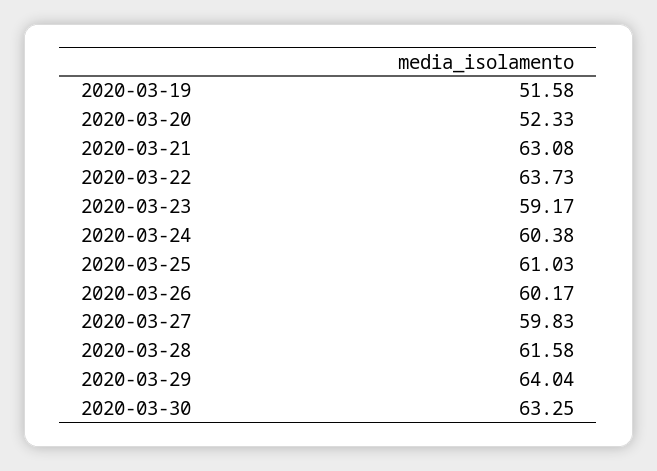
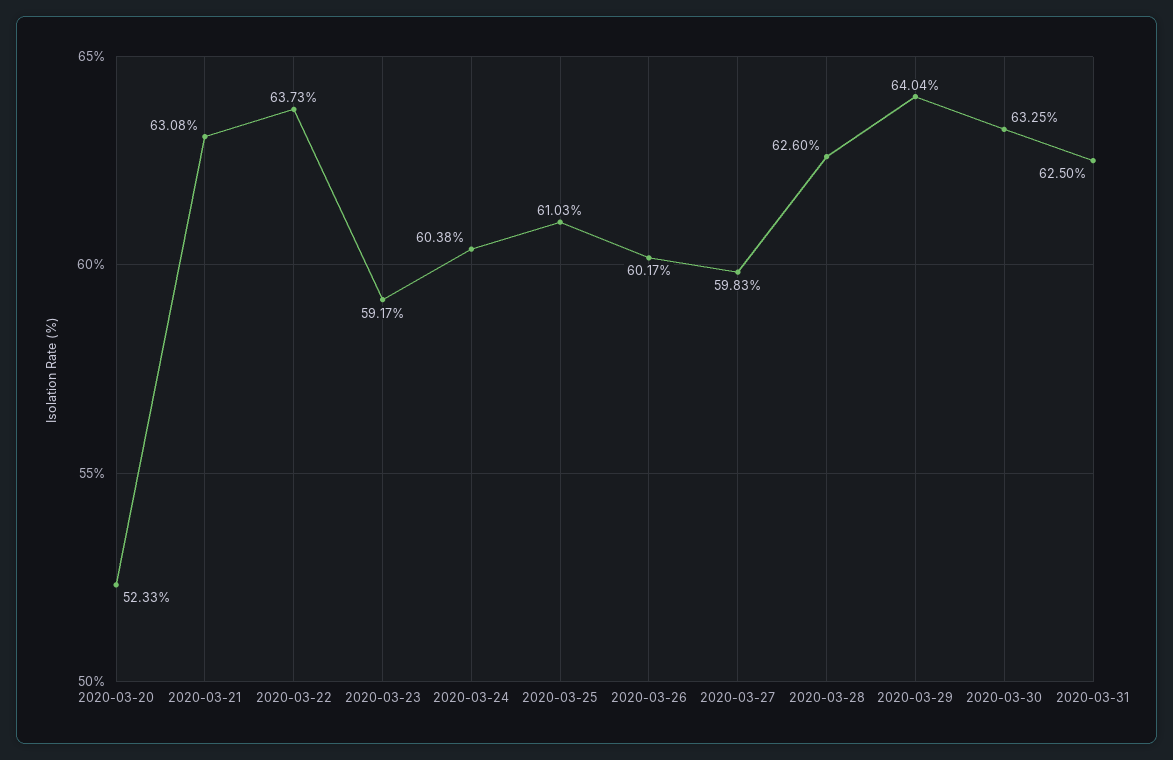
2020-03-19: 51.58 -> none
2020-03-28: 61.58 -> 62.6
2020-03-31: none -> 62.5

